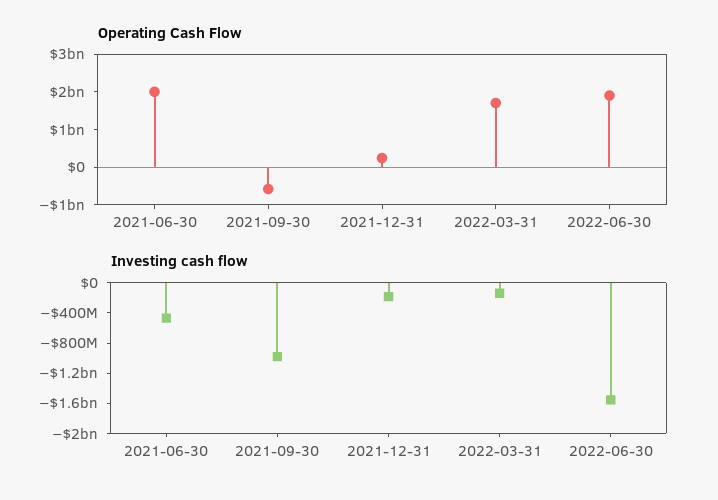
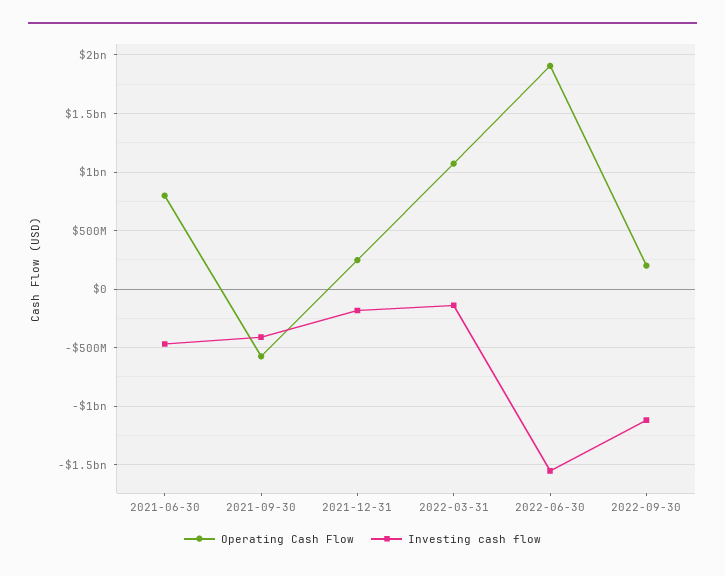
Operating Cash Flow, 2021-06-30: 2000000000 -> 800000000
Operating Cash Flow, 2022-03-31: 1750000000 -> 1100000000
Investing cash flow, 2021-09-30: -1000000000 -> -400000000
Operating Cash Flow, 2022-09-30: none -> 200000000
Investing cash flow, 2022-09-30: none -> -1100000000

